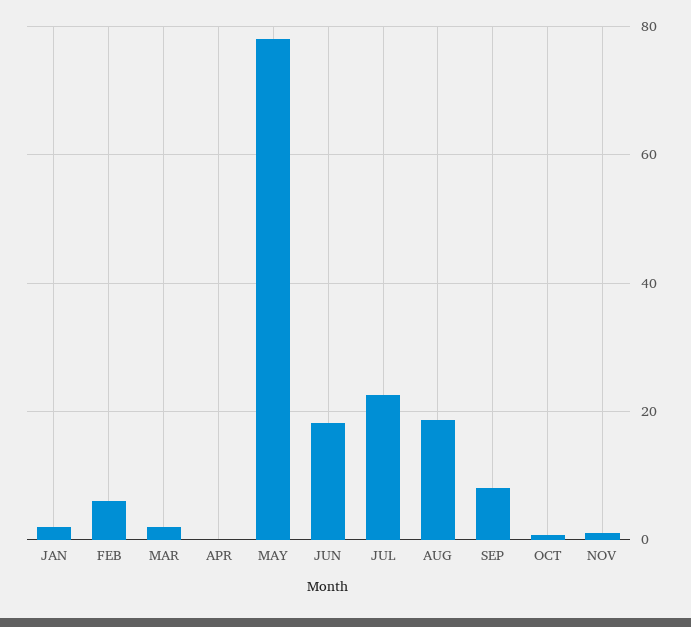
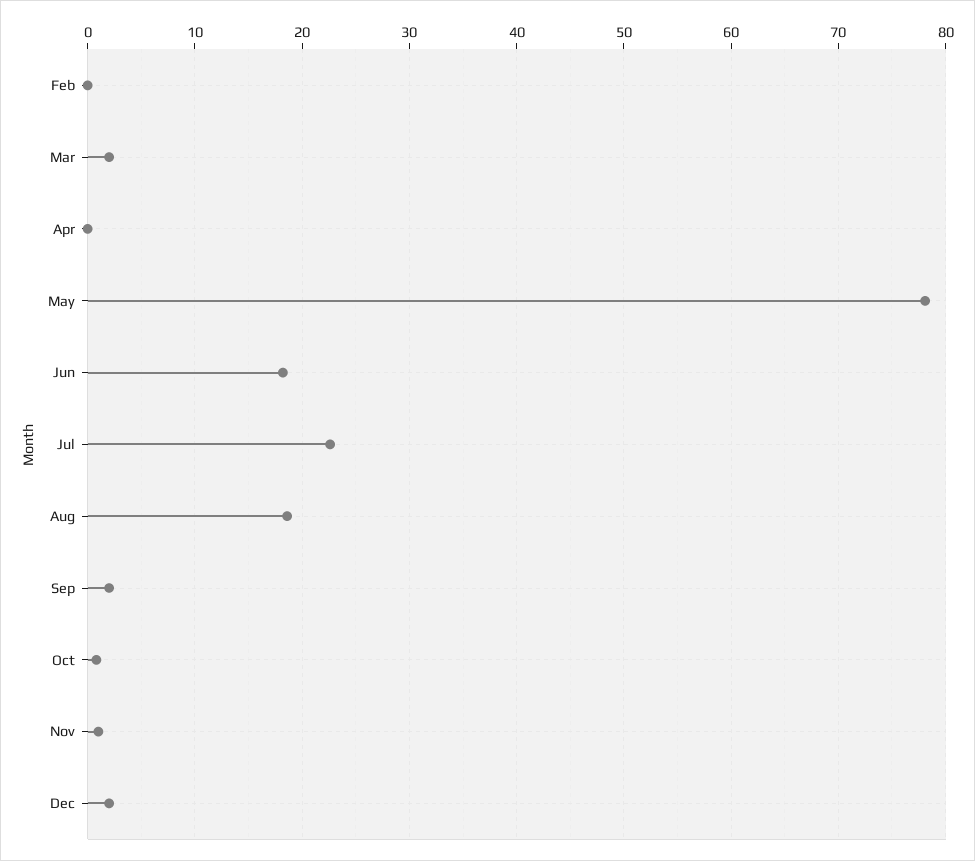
JAN: 2 -> none
FEB: 6 -> 0
SEP: 8 -> 2
Dec: none -> 2

